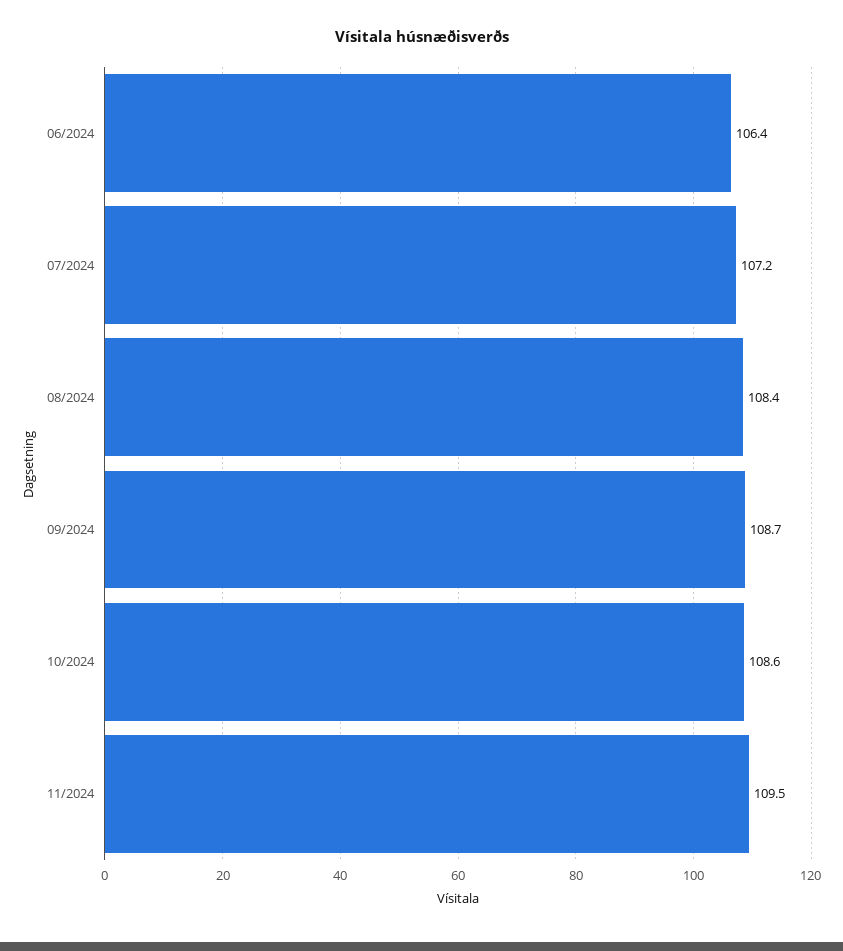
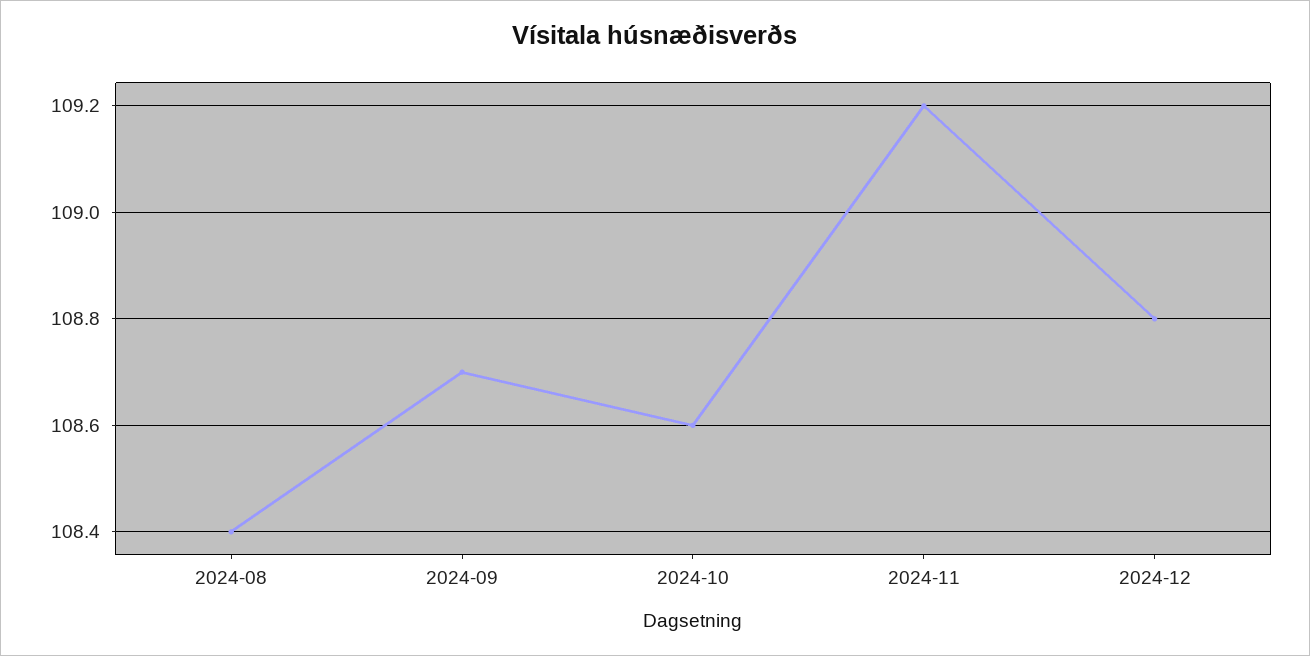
06/2024: 106.4 -> none
07/2024: 107.2 -> none
11/2024: 109.5 -> 109.2
2024-12: none -> 108.8

